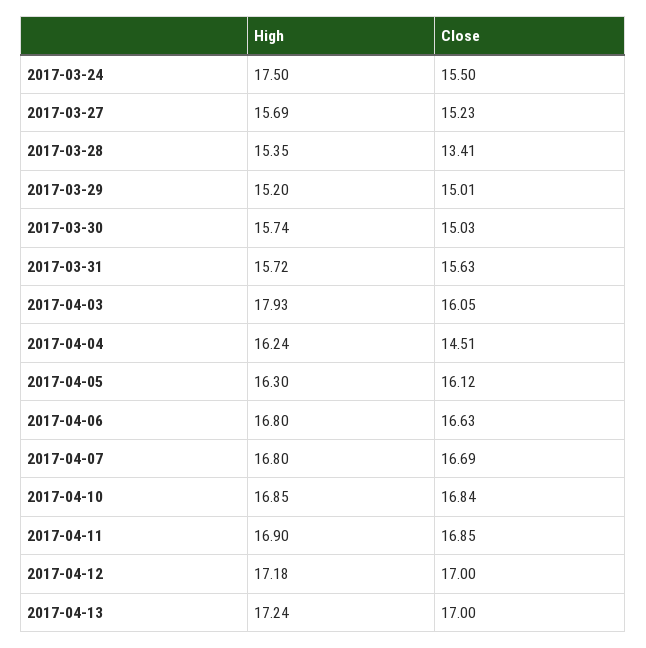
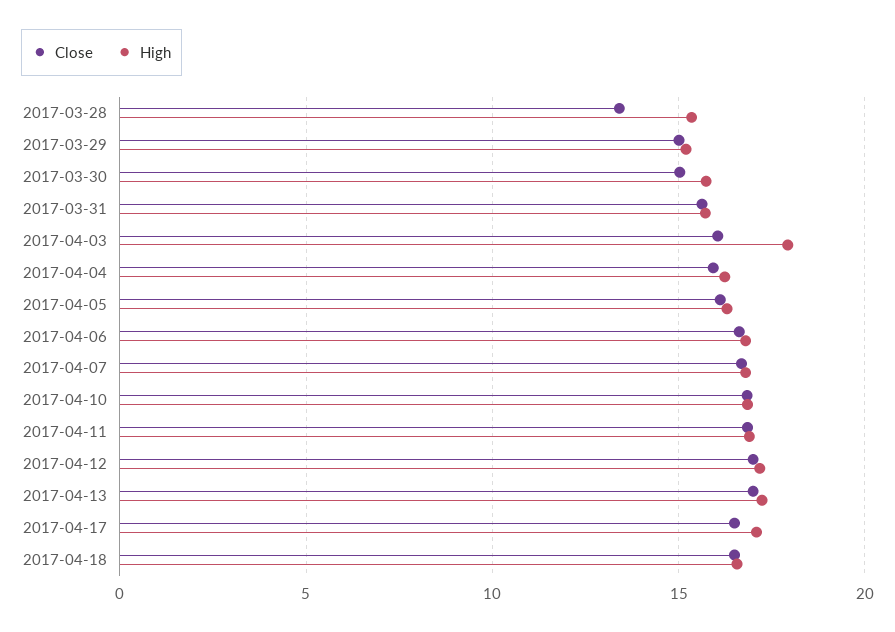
High, 2017-03-24: 17.5 -> none
Close, 2017-03-24: 15.5 -> none
High, 2017-03-27: 15.69 -> none
Close, 2017-03-27: 15.23 -> none
Close, 2017-04-04: 14.51 -> 16
Close, 2017-04-17: none -> 16.5
High, 2017-04-17: none -> 17
Close, 2017-04-18: none -> 16.5
High, 2017-04-18: none -> 16.5

